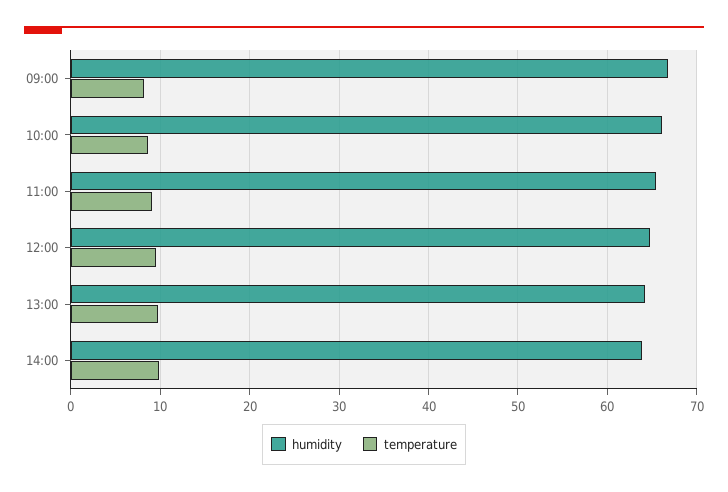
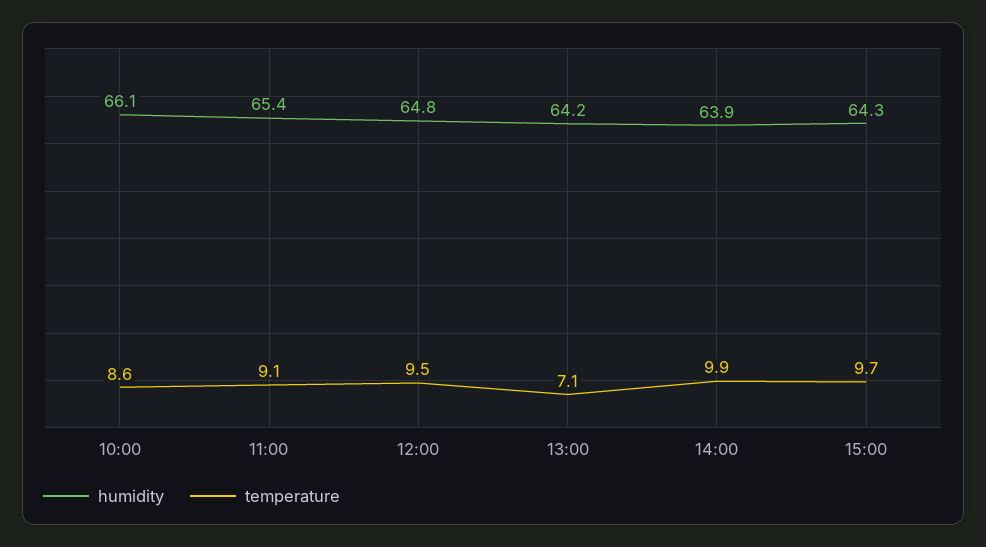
humidity, 09:00: 67 -> none
temperature, 09:00: 8 -> none
temperature, 13:00: 10 -> 7.1
humidity, 15:00: none -> 64.3
temperature, 15:00: none -> 9.7

